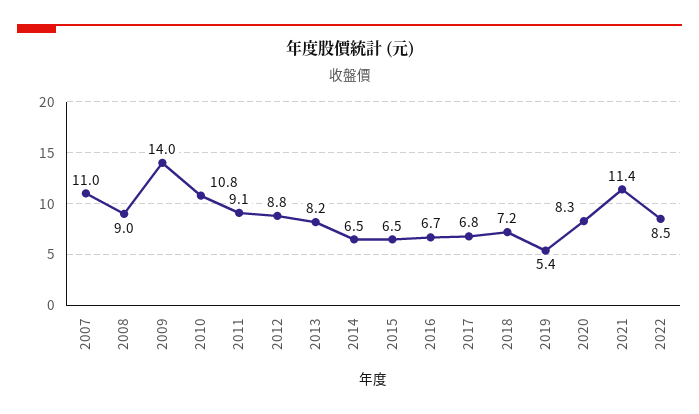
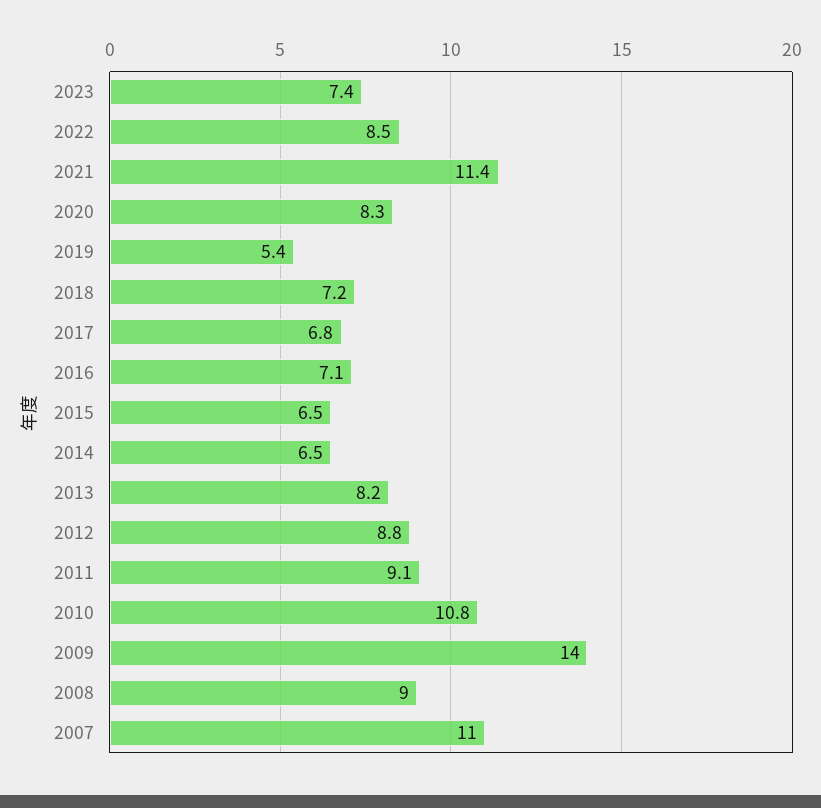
2016: 6.7 -> 7.1
2023: none -> 7.4

